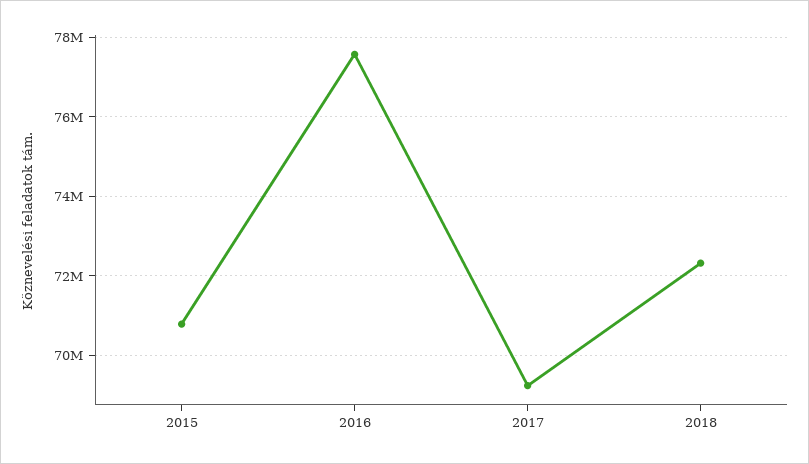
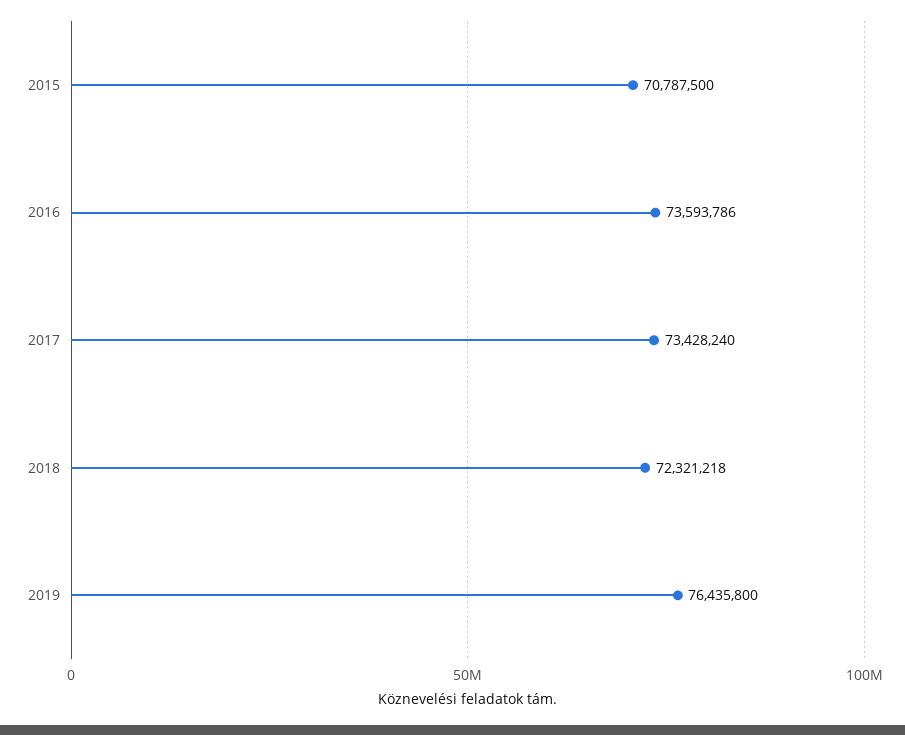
2016: 77600000 -> 73593786
2017: 69200000 -> 73428240
2019: none -> 76435800

